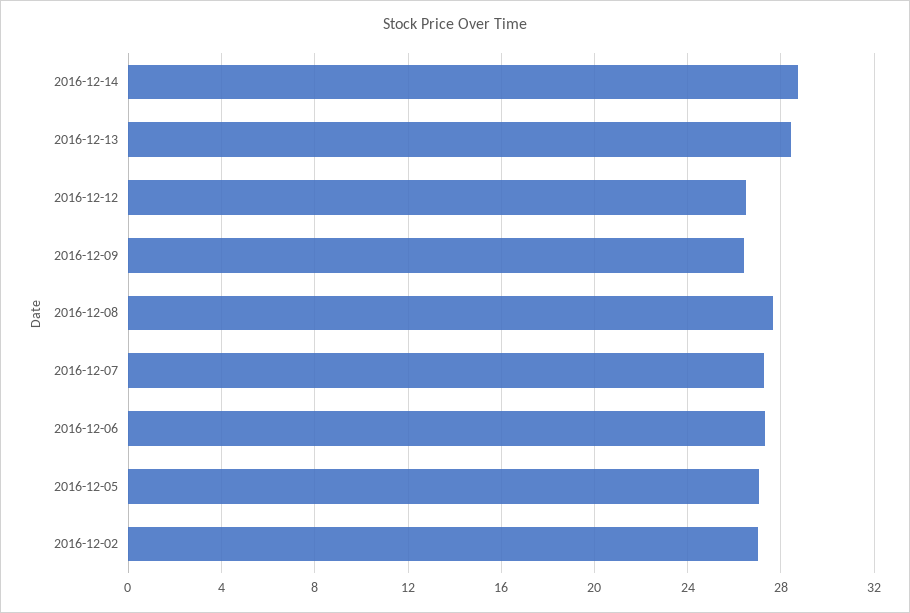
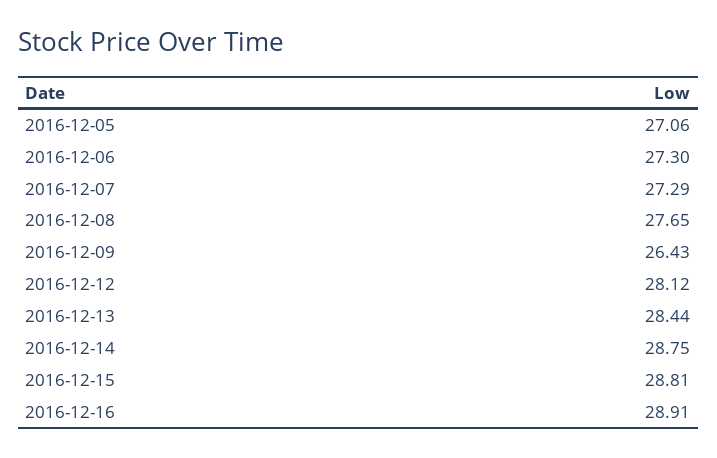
2016-12-12: 26.5 -> 28.12
2016-12-02: 27 -> none
2016-12-15: none -> 28.81
2016-12-16: none -> 28.91

